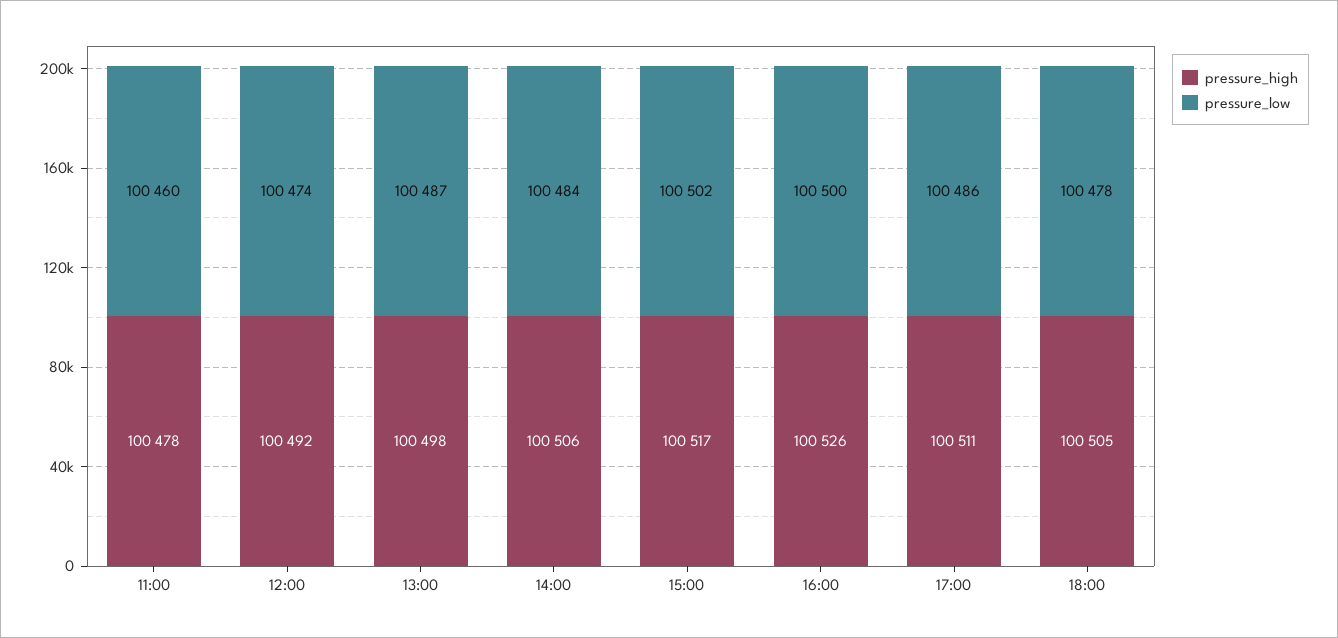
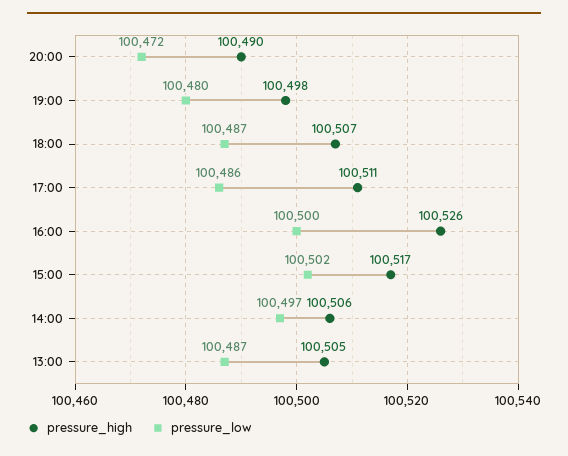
pressure_high, 11:00: 100478 -> none
pressure_low, 11:00: 100460 -> none
pressure_high, 12:00: 100492 -> none
pressure_low, 12:00: 100474 -> none
pressure_high, 13:00: 100498 -> 100505
pressure_low, 14:00: 100484 -> 100497
pressure_high, 18:00: 100505 -> 100507
pressure_low, 18:00: 100478 -> 100487
pressure_high, 20:00: none -> 100490
pressure_low, 20:00: none -> 100472
pressure_high, 19:00: none -> 100498
pressure_low, 19:00: none -> 100480

